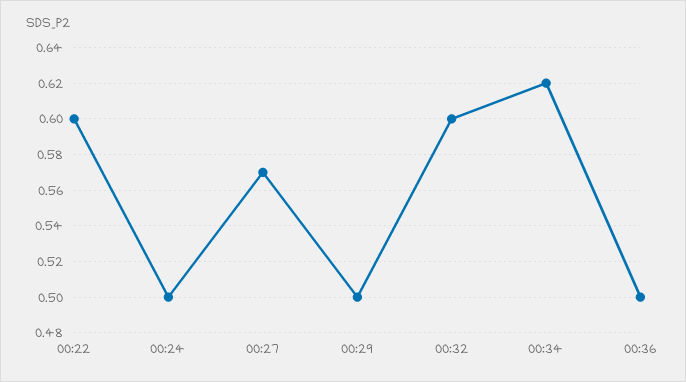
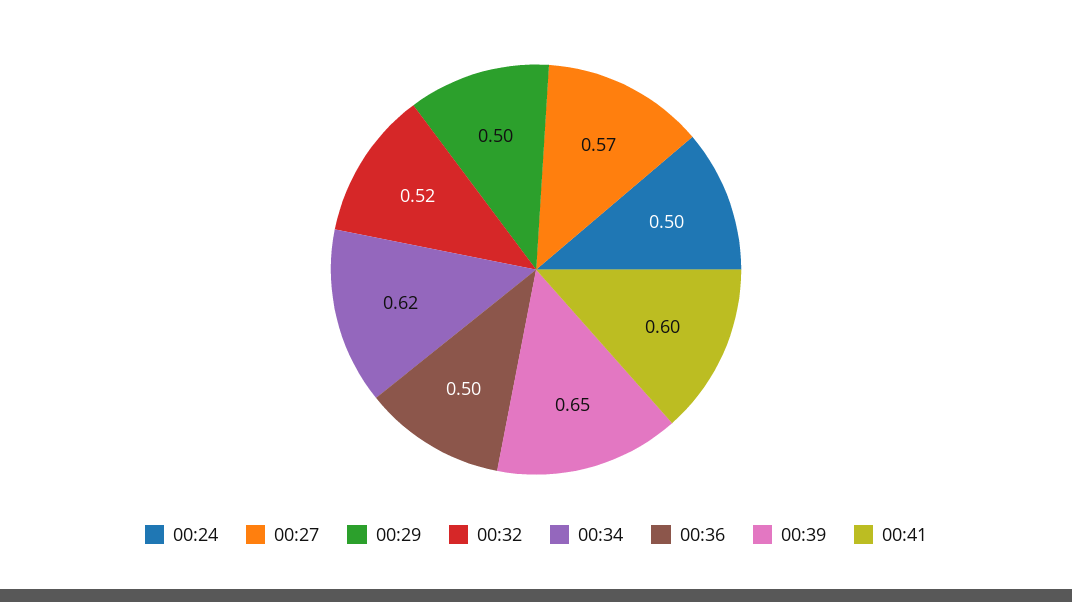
00:22: 0.6 -> none
00:32: 0.6 -> 0.52
00:39: none -> 0.65
00:41: none -> 0.6

